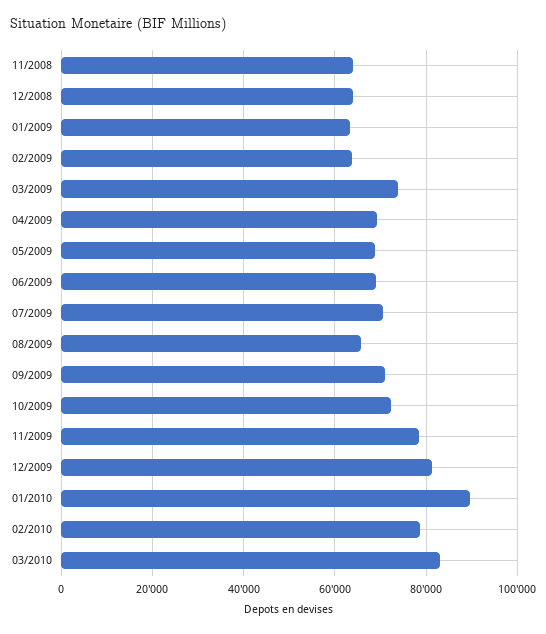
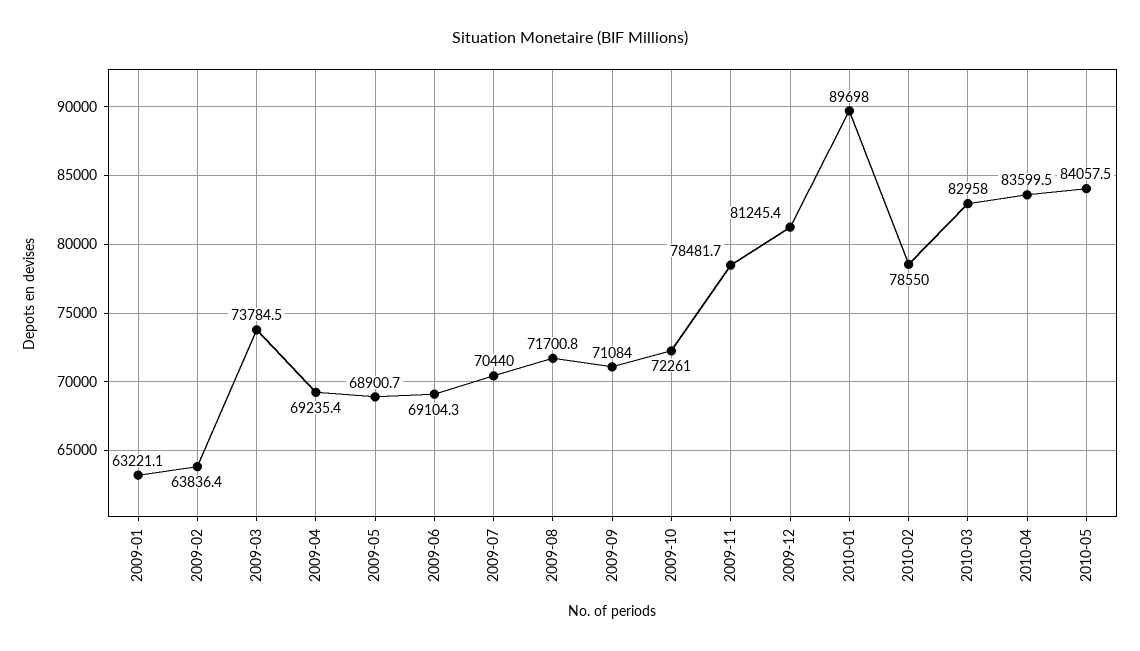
11/2008: 64000 -> none
12/2008: 64000 -> none
08/2009: 66000 -> 71700.8
2010-04: none -> 83599.5
2010-05: none -> 84057.5

